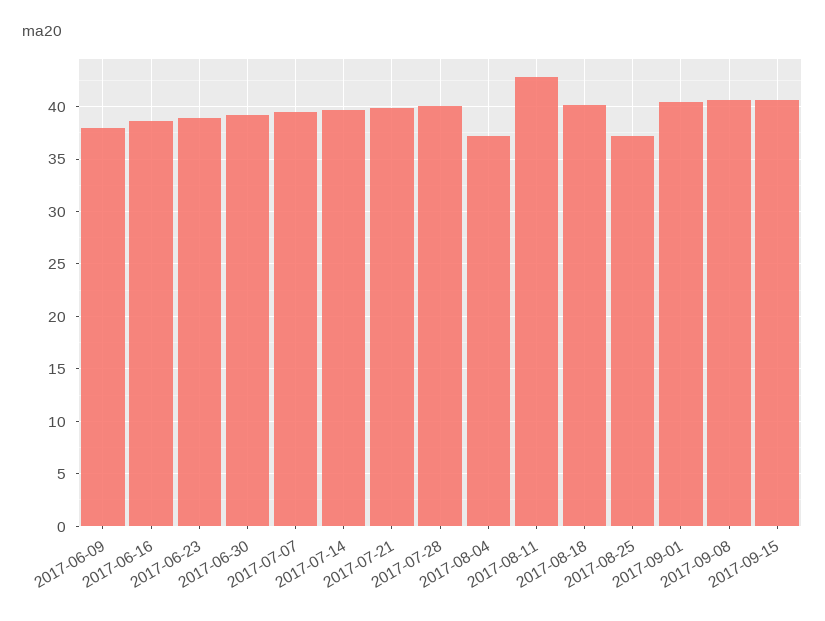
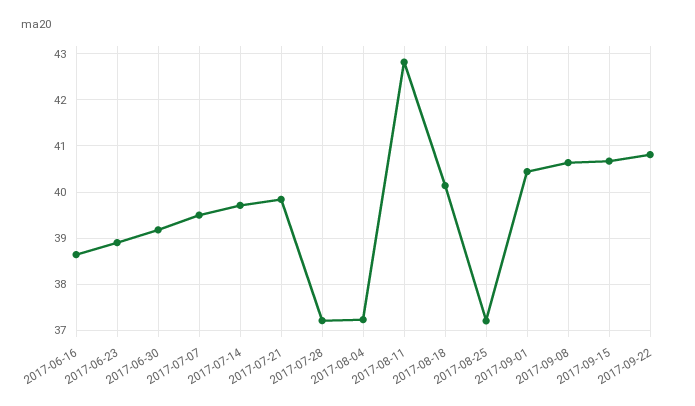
2017-06-09: 38 -> none
2017-07-28: 40 -> 37.2
2017-09-22: none -> 40.8

